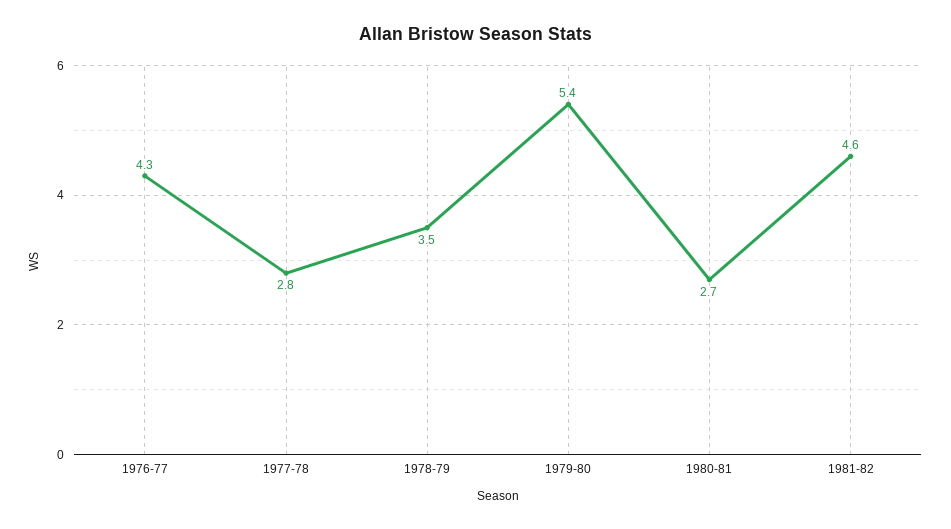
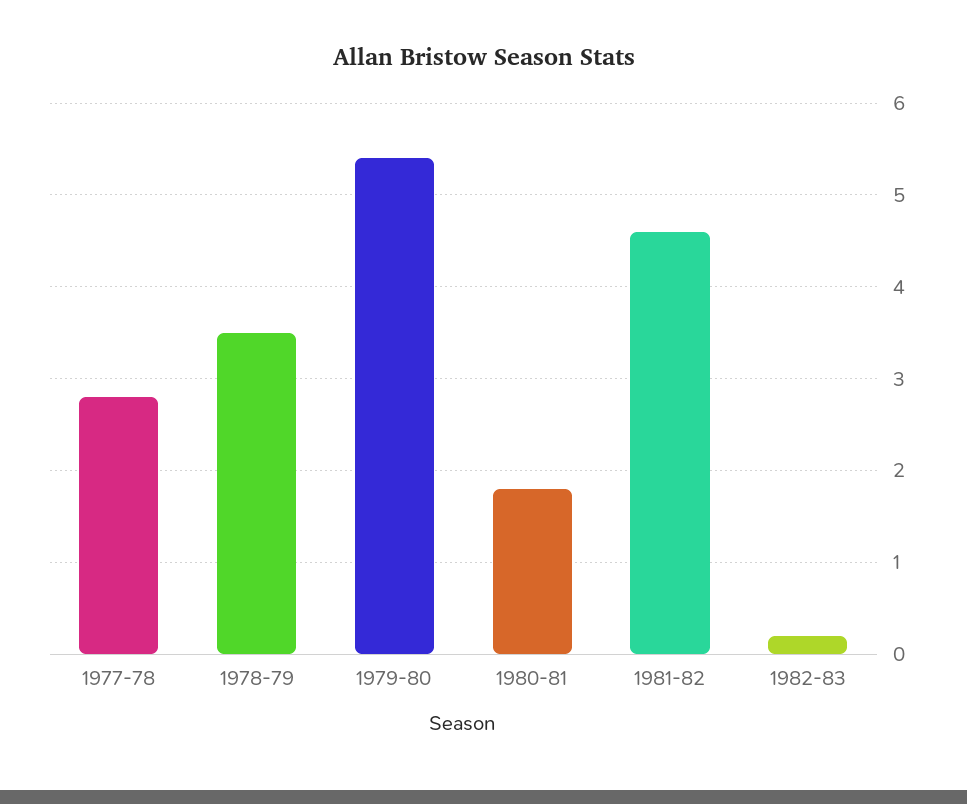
1976-77: 4.3 -> none
1980-81: 2.7 -> 1.8
1982-83: none -> 0.2

